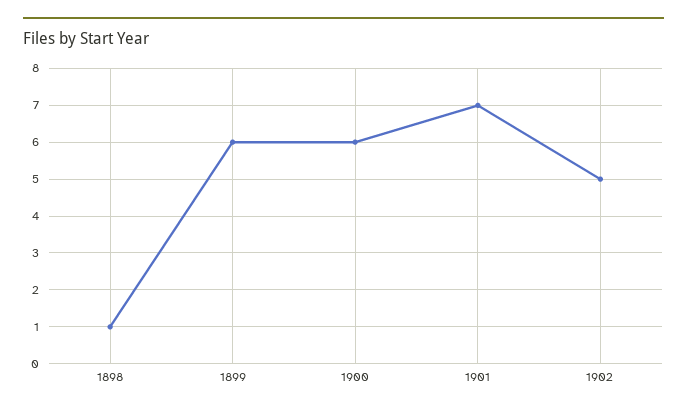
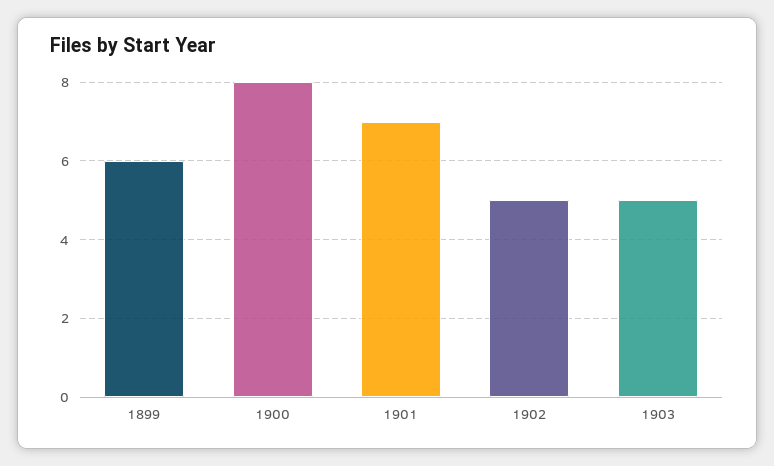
1898: 1 -> none
1900: 6 -> 8
1903: none -> 5

